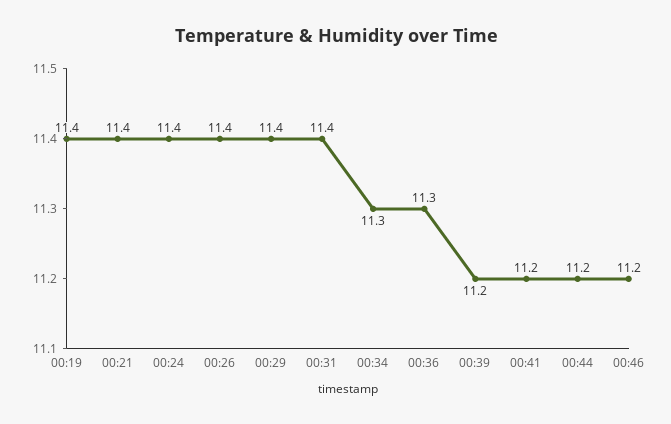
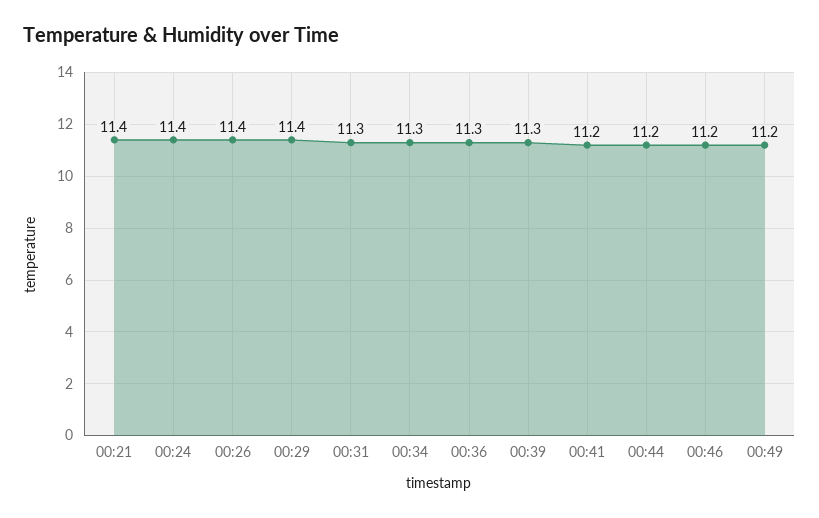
00:19: 11.4 -> none
00:31: 11.4 -> 11.3
00:39: 11.2 -> 11.3
00:49: none -> 11.2

